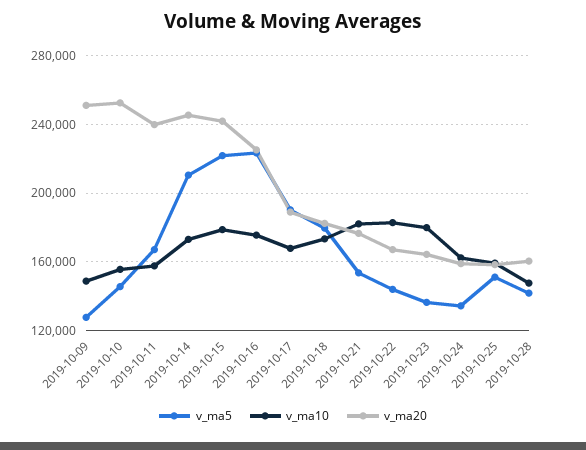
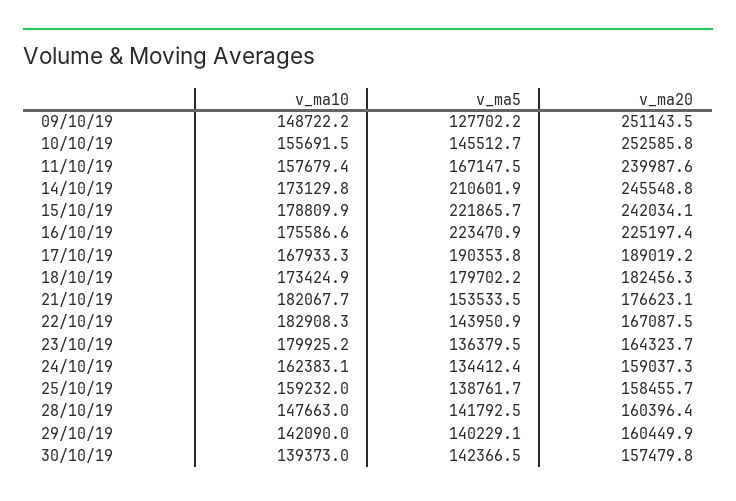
v_ma5, 2019-10-25: 150000 -> 138761.7
v_ma10, 29/10/19: none -> 142090
v_ma5, 29/10/19: none -> 140229.1
v_ma20, 29/10/19: none -> 160449.9
v_ma10, 30/10/19: none -> 139373
v_ma5, 30/10/19: none -> 142366.5
v_ma20, 30/10/19: none -> 157479.8

